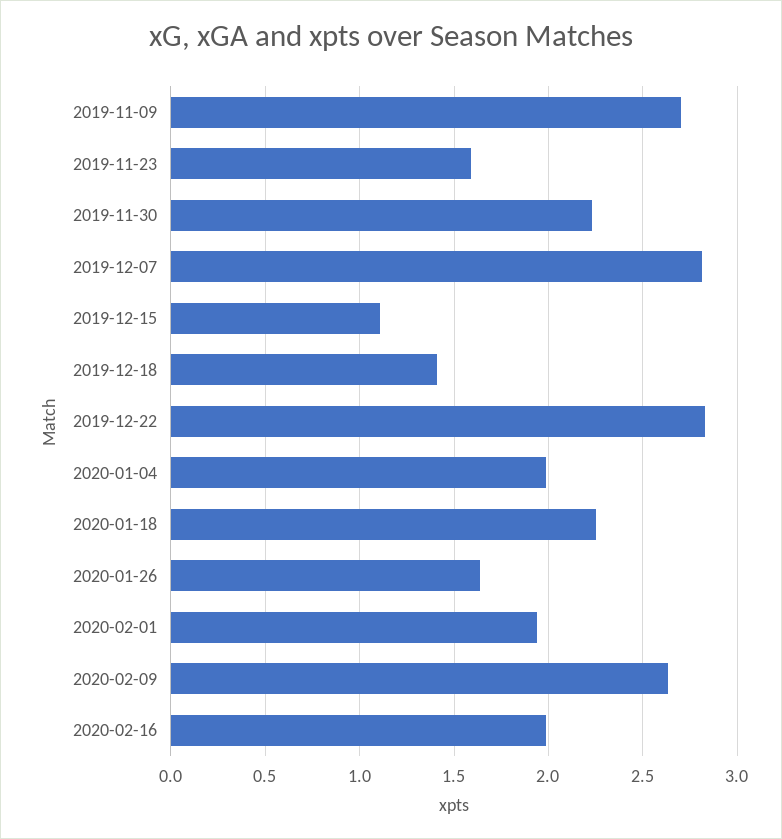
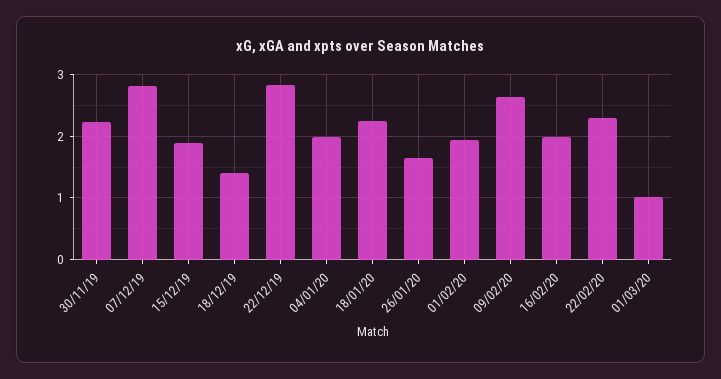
2019-11-09: 2.7 -> none
2019-11-23: 1.6 -> none
2019-12-15: 1.1 -> 1.9
22/02/20: none -> 2.3
01/03/20: none -> 1

